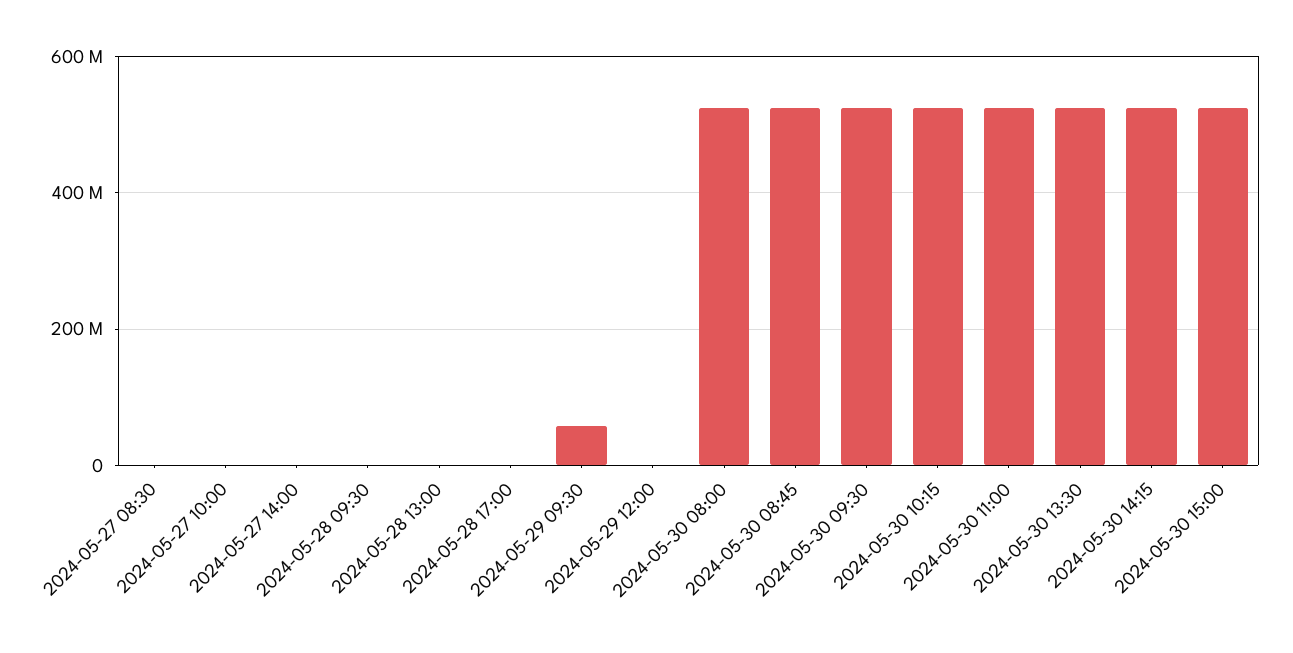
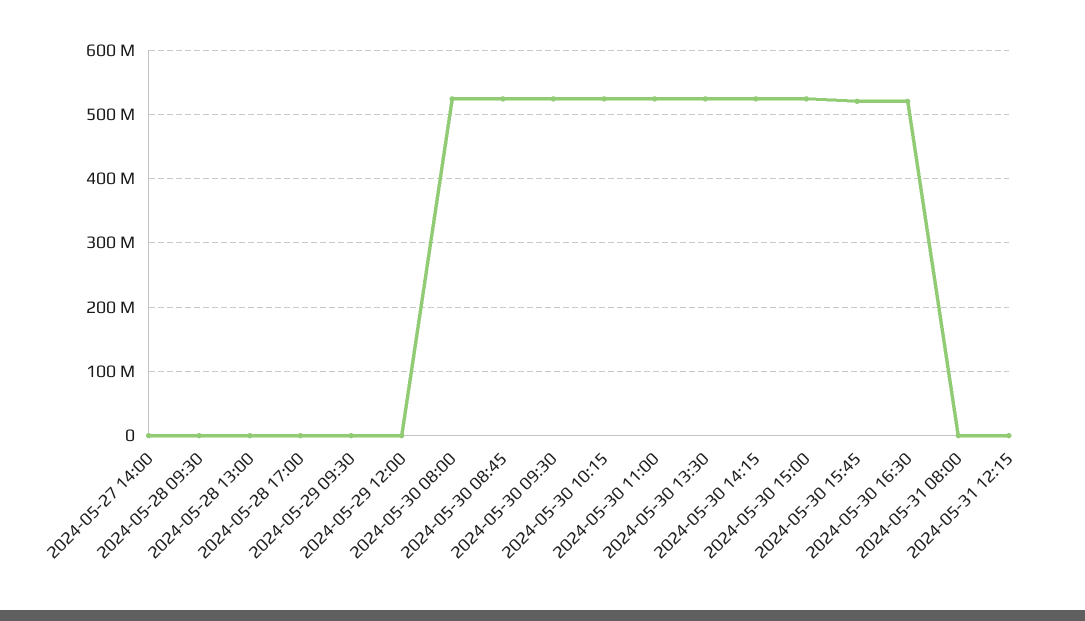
2024-05-27 08:30: 0 -> none
2024-05-27 10:00: 0 -> none
2024-05-29 09:30: 60000000 -> 0
2024-05-30 15:45: none -> 520000000
2024-05-30 16:30: none -> 520000000
2024-05-31 08:00: none -> 0
2024-05-31 12:15: none -> 0

